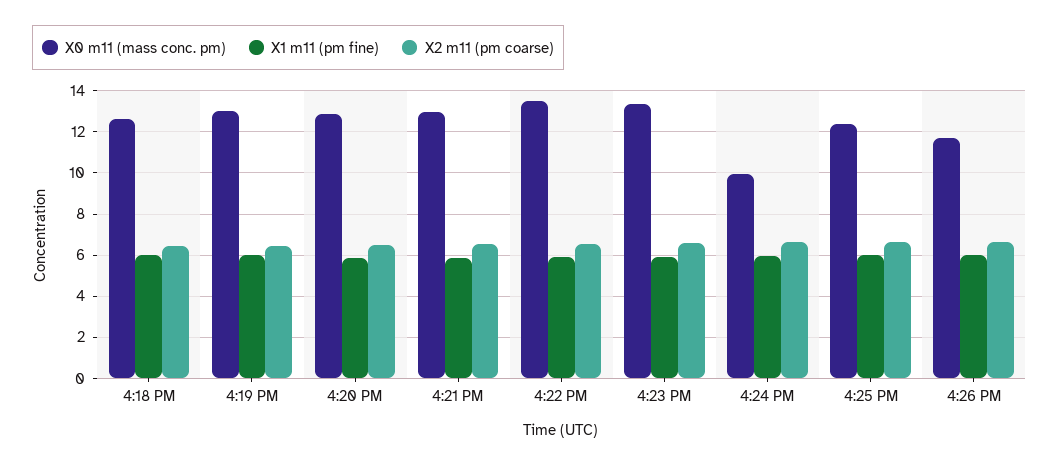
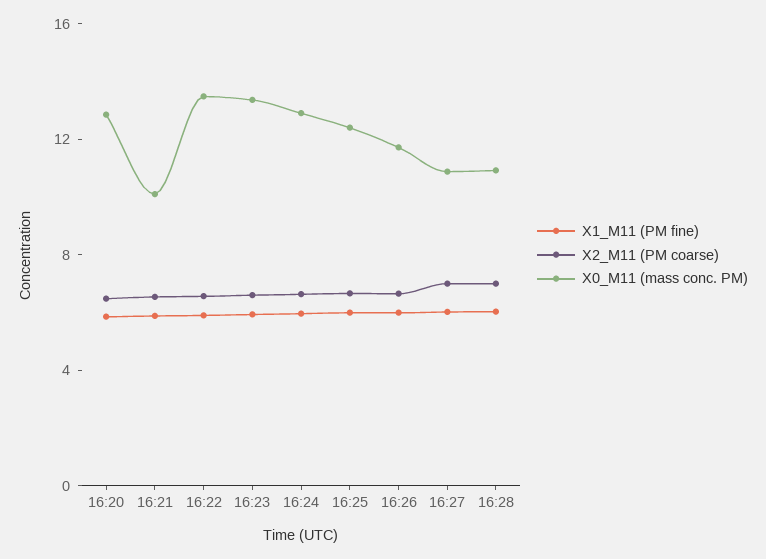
X0 m11 (mass conc. pm), 4:18 PM: 12.5 -> none
X1 m11 (pm fine), 4:18 PM: 6 -> none
X2 m11 (pm coarse), 4:18 PM: 6.5 -> none
X0 m11 (mass conc. pm), 4:19 PM: 13 -> none
X1 m11 (pm fine), 4:19 PM: 6 -> none
X2 m11 (pm coarse), 4:19 PM: 6.5 -> none
X0 m11 (mass conc. pm), 4:21 PM: 13 -> 10
X0 m11 (mass conc. pm), 4:24 PM: 10 -> 13
X1 m11 (pm fine), 16:27: none -> 6
X2 m11 (pm coarse), 16:27: none -> 7
X0 m11 (mass conc. pm), 16:27: none -> 11
X1 m11 (pm fine), 16:28: none -> 6
X2 m11 (pm coarse), 16:28: none -> 7
X0 m11 (mass conc. pm), 16:28: none -> 11

